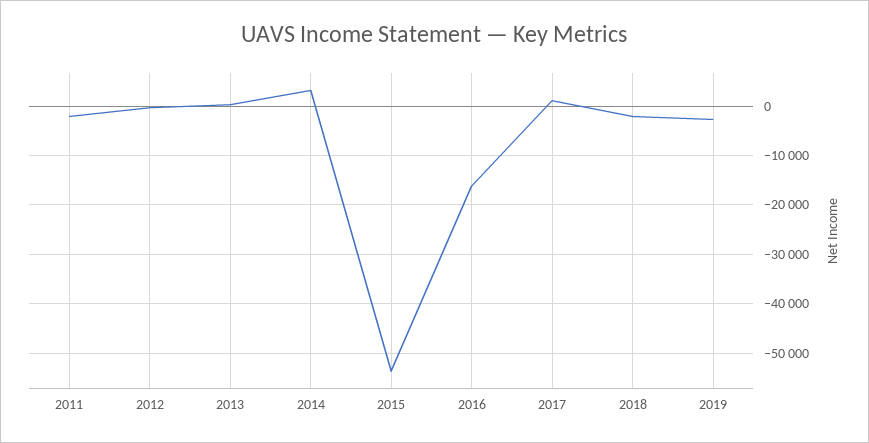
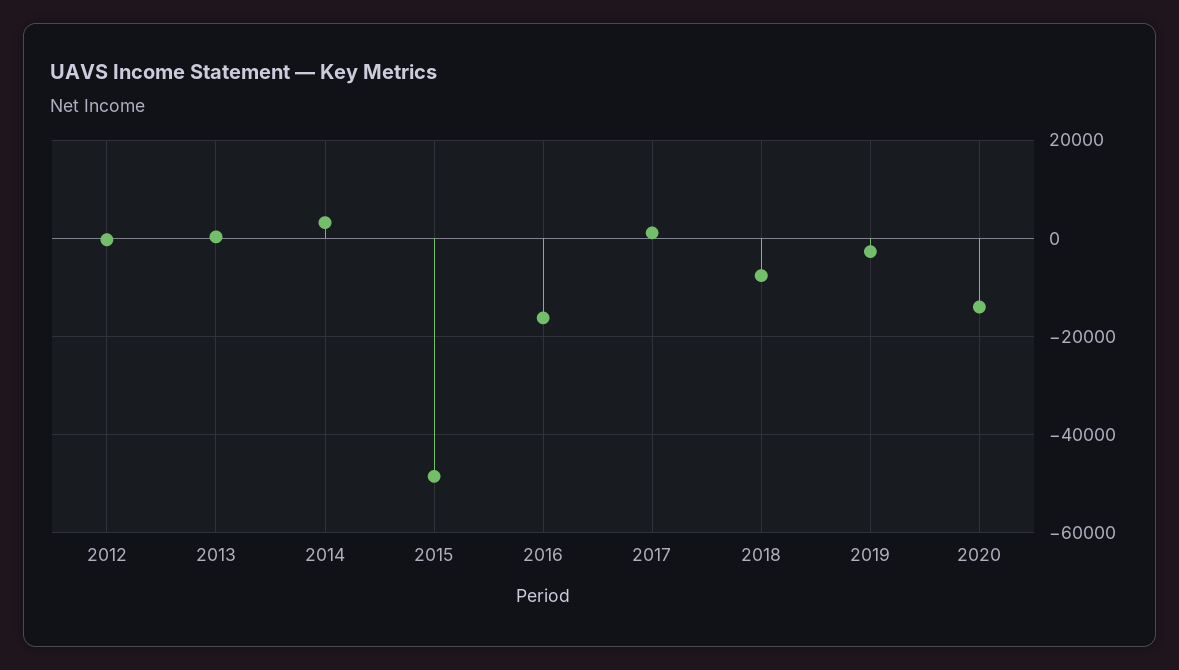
2011: -2000 -> none
2015: -54000 -> -48000
2018: -2000 -> -8000
2020: none -> -14000

